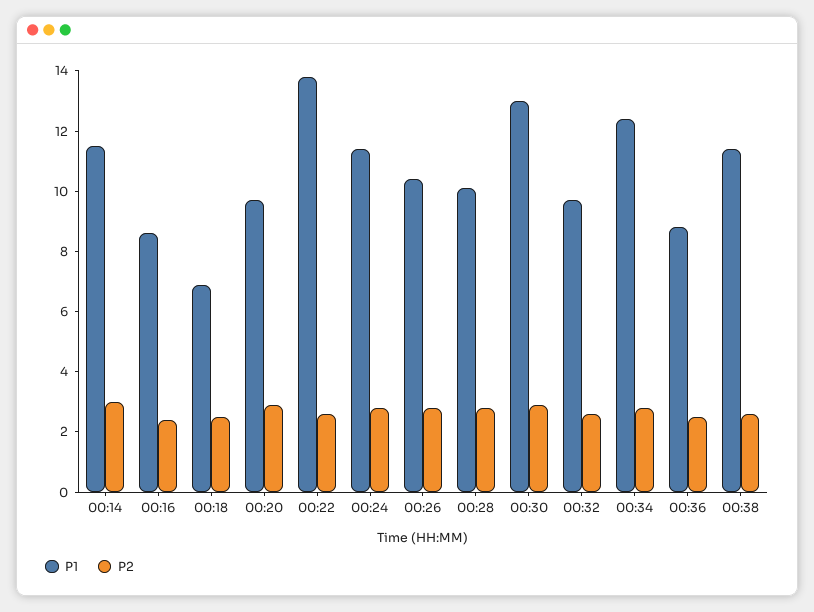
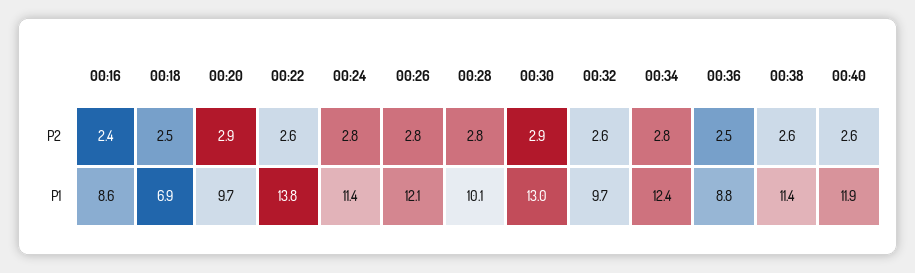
P1, 00:14: 11.5 -> none
P2, 00:14: 3 -> none
P1, 00:26: 10.5 -> 12.1
P2, 00:40: none -> 2.6
P1, 00:40: none -> 11.9

